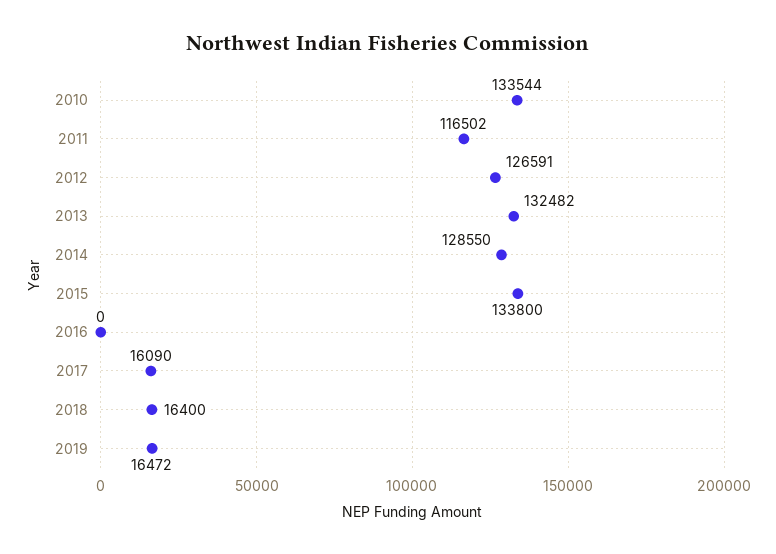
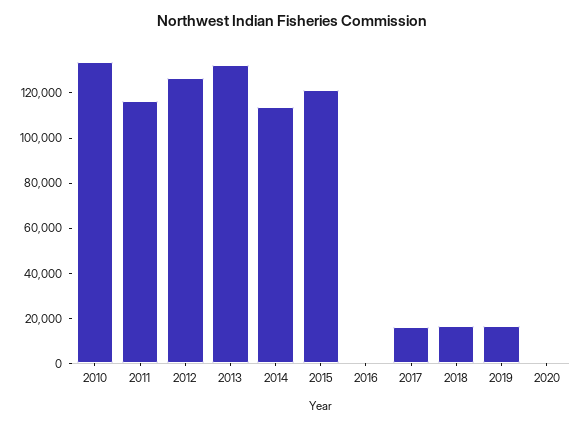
2014: 128550 -> 115000
2015: 133800 -> 120000
2020: none -> 0

